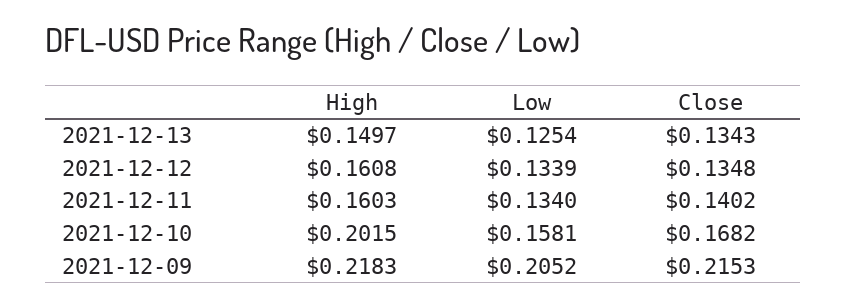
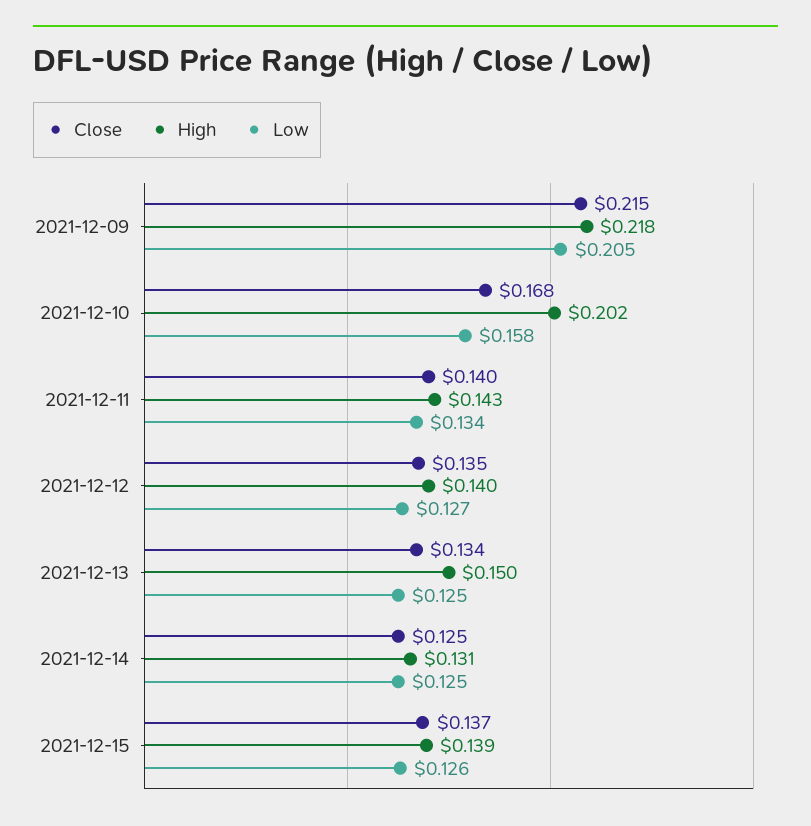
High, 2021-12-12: 0.1608 -> 0.14
Low, 2021-12-12: 0.1339 -> 0.127
High, 2021-12-11: 0.1603 -> 0.143
Close, 2021-12-14: none -> 0.125
High, 2021-12-14: none -> 0.131
Low, 2021-12-14: none -> 0.125
Close, 2021-12-15: none -> 0.137
High, 2021-12-15: none -> 0.139
Low, 2021-12-15: none -> 0.126

